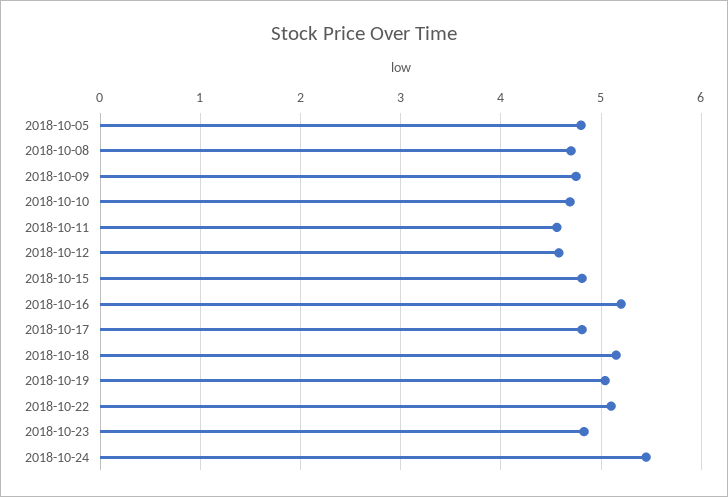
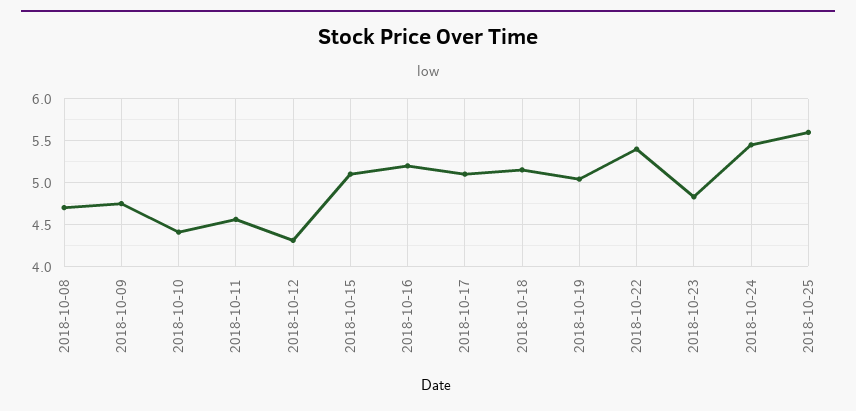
2018-10-05: 4.8 -> none
2018-10-10: 4.7 -> 4.4
2018-10-12: 4.6 -> 4.3
2018-10-15: 4.8 -> 5.1
2018-10-17: 4.8 -> 5.1
2018-10-22: 5.1 -> 5.4
2018-10-25: none -> 5.6

